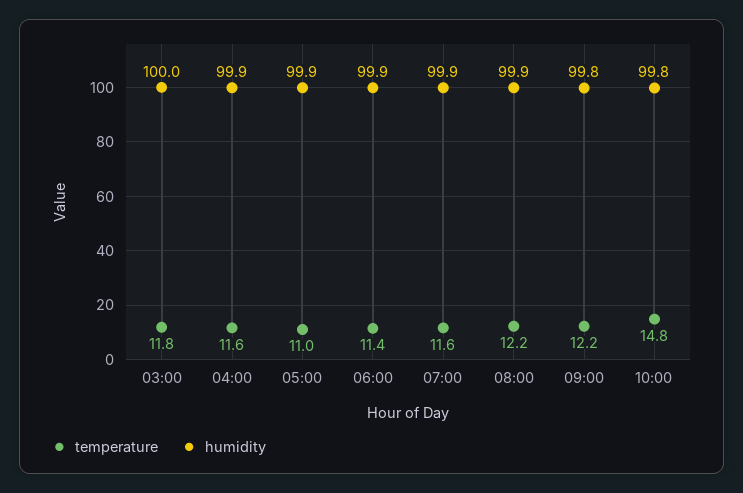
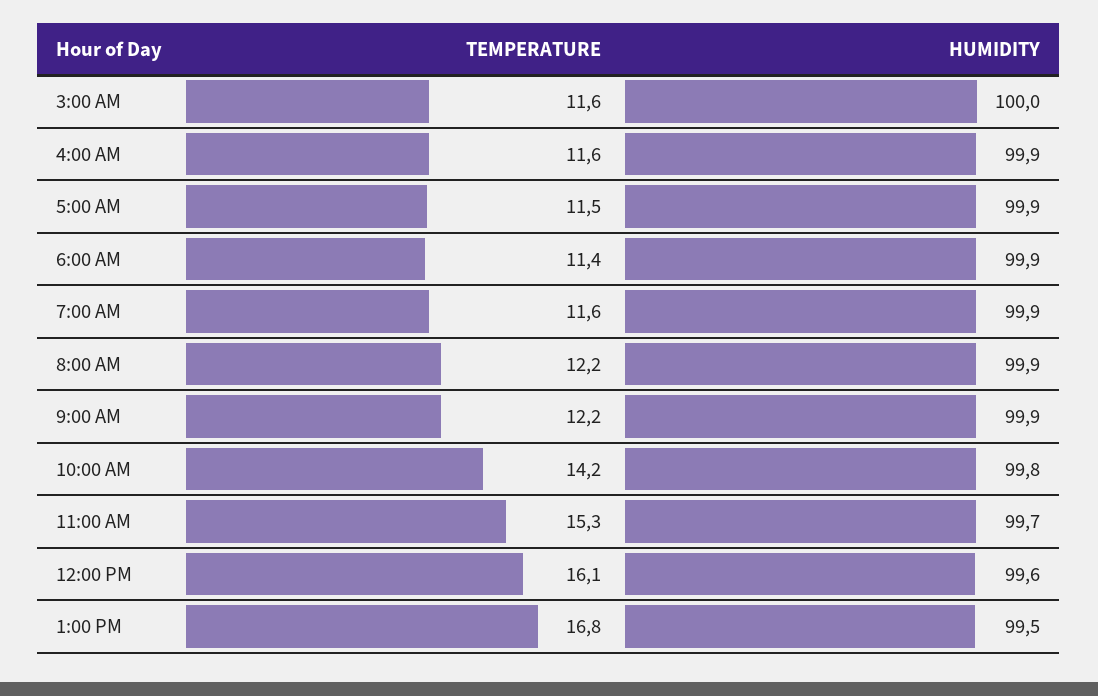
temperature, 03:00: 11.8 -> 11.6
temperature, 05:00: 11 -> 11.5
humidity, 09:00: 99.8 -> 99.9
temperature, 10:00: 14.8 -> 14.2
temperature, 11:00 AM: none -> 15.3
humidity, 11:00 AM: none -> 99.7
temperature, 12:00 PM: none -> 16.1
humidity, 12:00 PM: none -> 99.6
temperature, 1:00 PM: none -> 16.8
humidity, 1:00 PM: none -> 99.5

